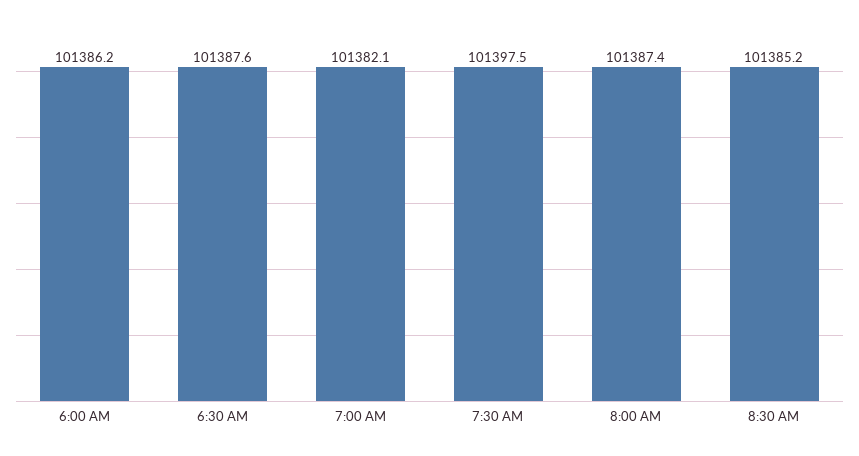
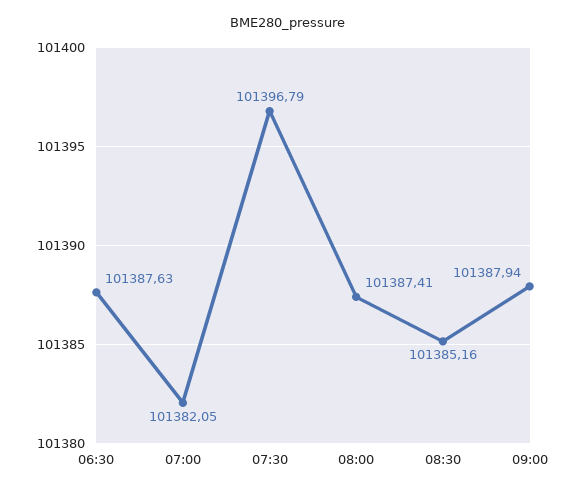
6:00 AM: 101386.2 -> none
7:30 AM: 101397.5 -> 101396.79
09:00: none -> 101387.94

